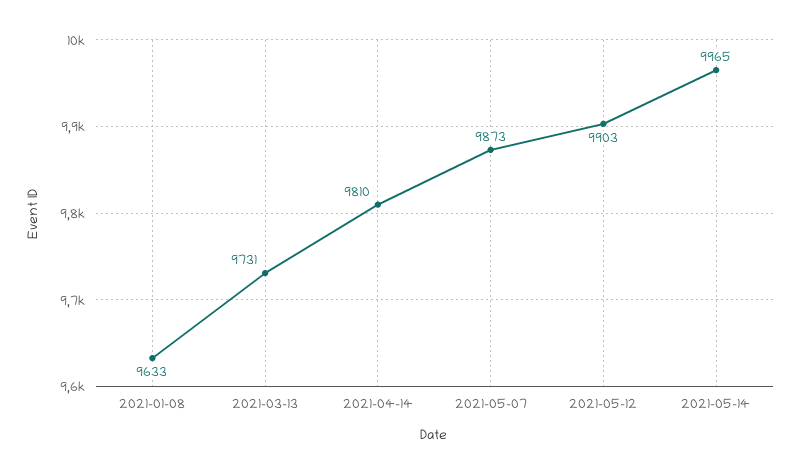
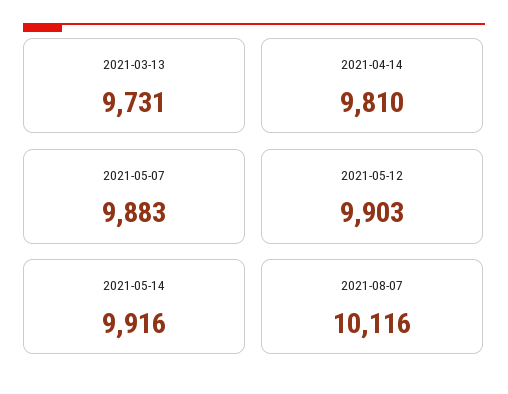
2021-01-08: 9633 -> none
2021-05-07: 9873 -> 9883
2021-05-14: 9965 -> 9916
2021-08-07: none -> 10116

